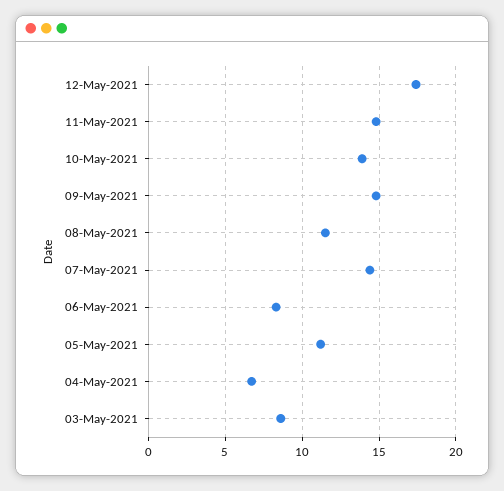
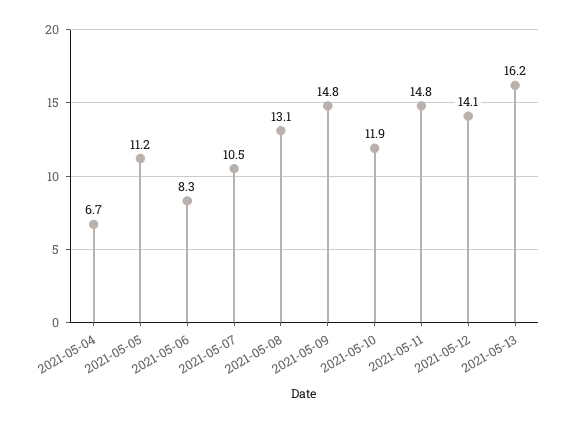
12-May-2021: 17.5 -> 14.1
10-May-2021: 14 -> 11.9
08-May-2021: 11.5 -> 13.1
07-May-2021: 14.5 -> 10.5
03-May-2021: 8.5 -> none
2021-05-13: none -> 16.2

